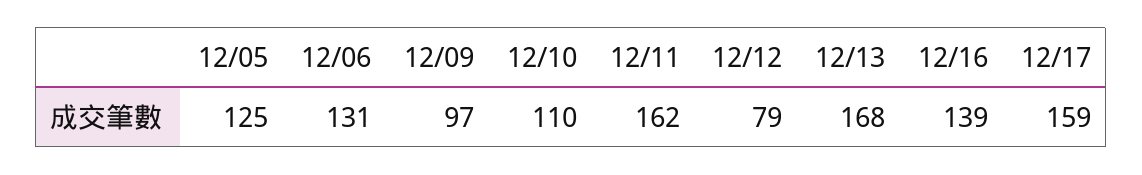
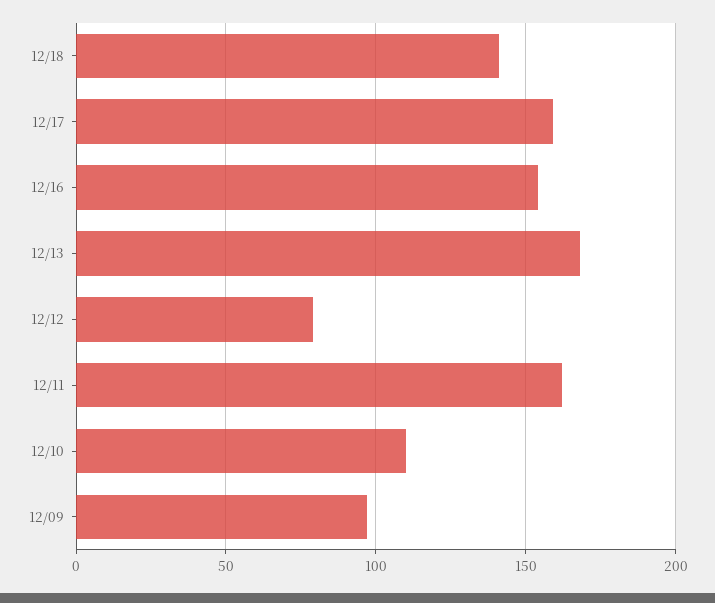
12/05: 125 -> none
12/06: 131 -> none
12/16: 139 -> 155
12/18: none -> 140

